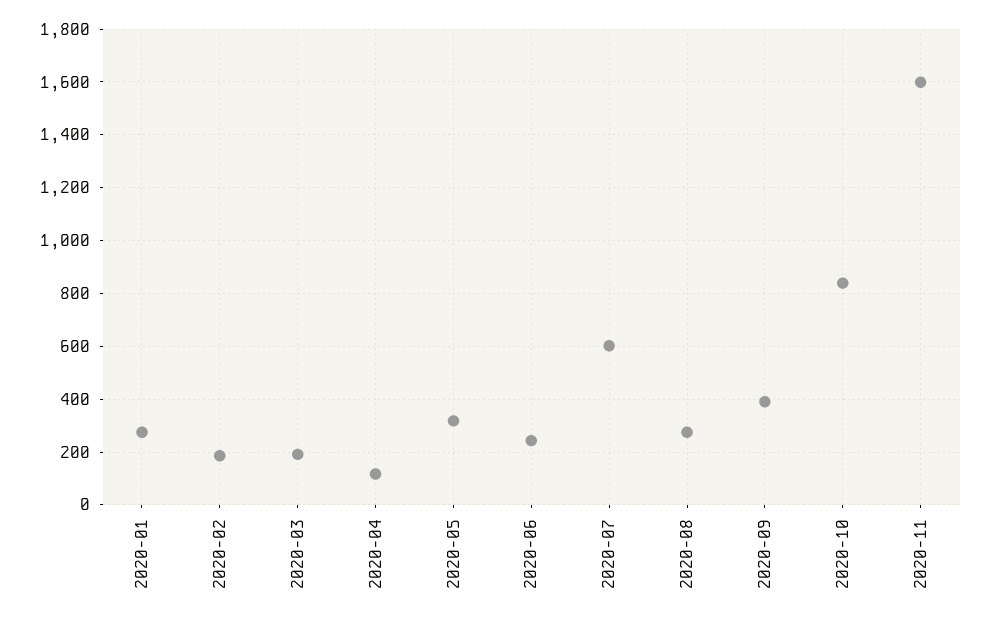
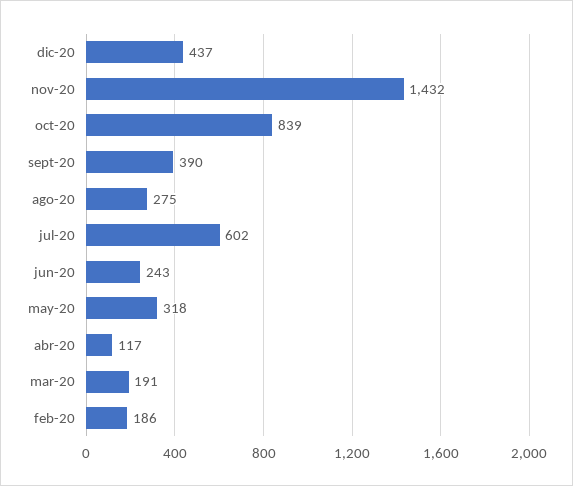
2020-01: 275 -> none
2020-11: 1600 -> 1432
dic-20: none -> 437

